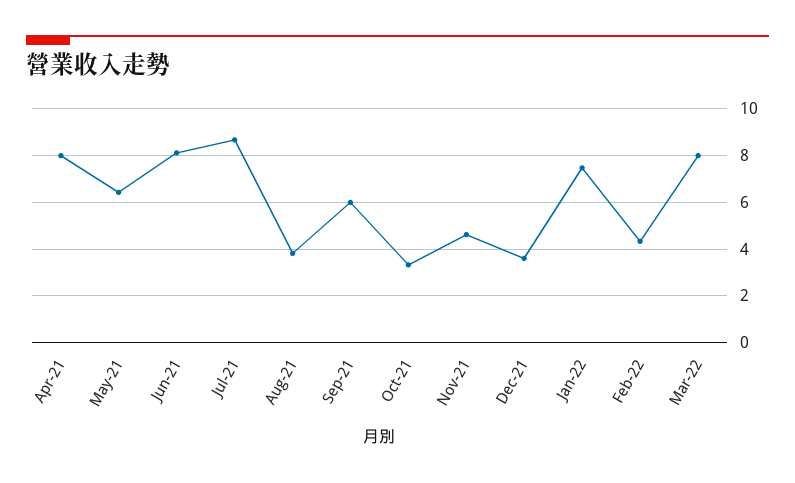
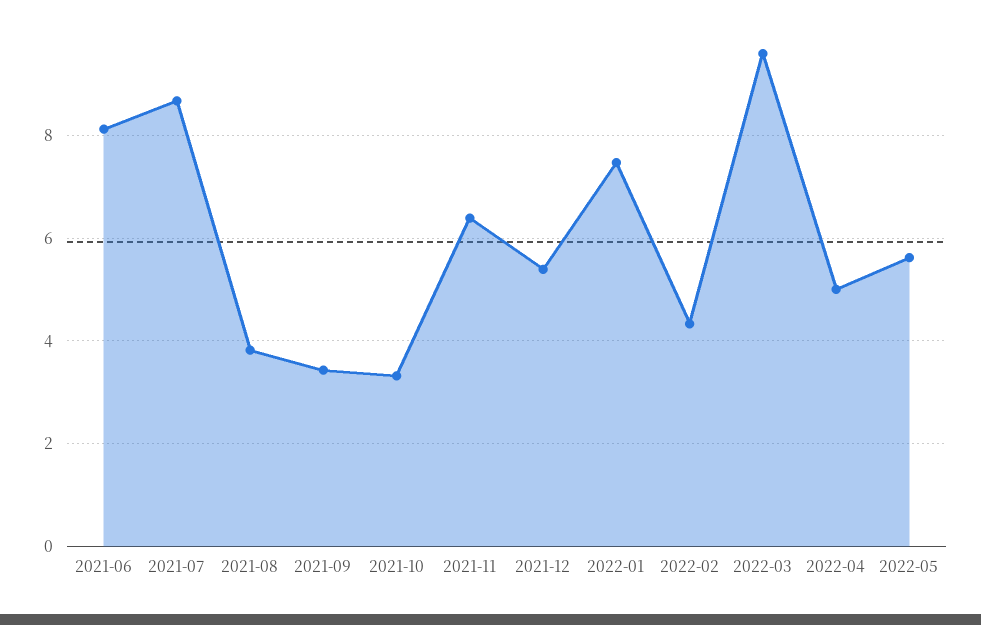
Apr-21: 8 -> none
May-21: 6.5 -> none
Sep-21: 6 -> 3.4
Nov-21: 4.5 -> 6.4
Dec-21: 3.5 -> 5.4
Mar-22: 8 -> 9.6
2022-04: none -> 5
2022-05: none -> 5.6

